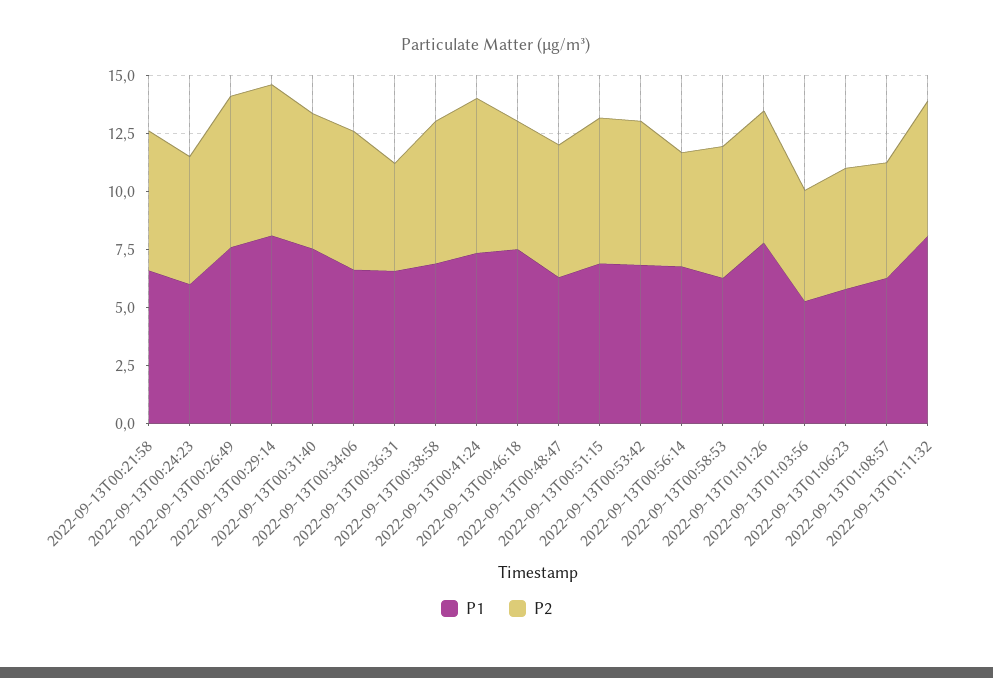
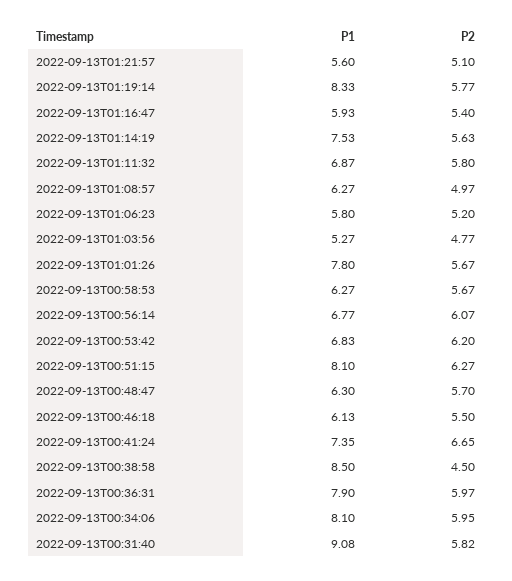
P1, 2022-09-13T00:21:58: 6.5 -> none
P2, 2022-09-13T00:21:58: 6 -> none
P1, 2022-09-13T00:24:23: 6 -> none
P2, 2022-09-13T00:24:23: 5.5 -> none
P1, 2022-09-13T00:26:49: 7.5 -> none
P2, 2022-09-13T00:26:49: 6.5 -> none
P1, 2022-09-13T00:29:14: 8 -> none
P2, 2022-09-13T00:29:14: 6.5 -> none
P1, 2022-09-13T00:31:40: 7.5 -> 9.08
P1, 2022-09-13T00:34:06: 6.5 -> 8.1
P1, 2022-09-13T00:36:31: 6.5 -> 7.9
P2, 2022-09-13T00:36:31: 4.5 -> 5.97
P1, 2022-09-13T00:38:58: 7 -> 8.5
P2, 2022-09-13T00:38:58: 6 -> 4.5
P1, 2022-09-13T00:46:18: 7.5 -> 6.13
P1, 2022-09-13T00:51:15: 7 -> 8.1
P2, 2022-09-13T00:56:14: 5 -> 6.07
P1, 2022-09-13T01:11:32: 8 -> 6.87
P1, 2022-09-13T01:21:57: none -> 5.6
P2, 2022-09-13T01:21:57: none -> 5.1
P1, 2022-09-13T01:19:14: none -> 8.33
P2, 2022-09-13T01:19:14: none -> 5.77
P1, 2022-09-13T01:16:47: none -> 5.93
P2, 2022-09-13T01:16:47: none -> 5.4
P1, 2022-09-13T01:14:19: none -> 7.53
P2, 2022-09-13T01:14:19: none -> 5.63

